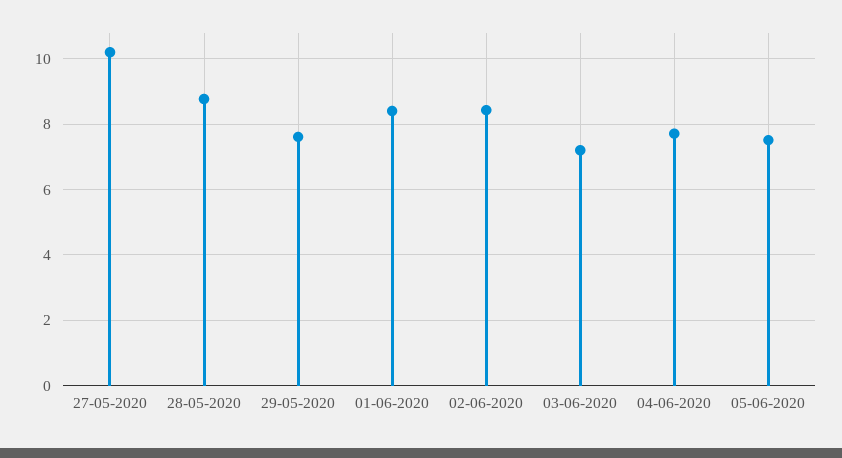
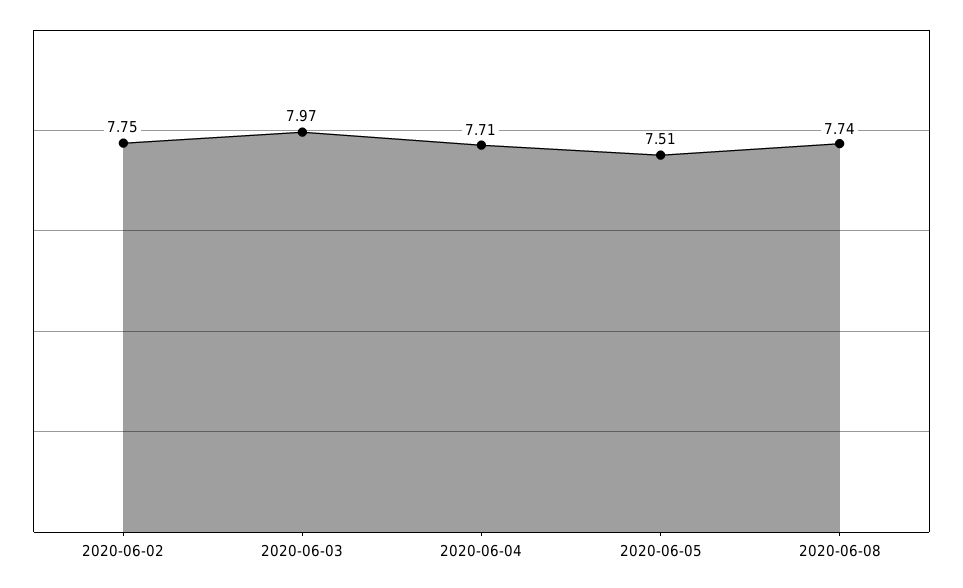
27-05-2020: 10.2 -> none
28-05-2020: 8.8 -> none
29-05-2020: 7.6 -> none
01-06-2020: 8.4 -> none
02-06-2020: 8.4 -> 7.75
03-06-2020: 7.2 -> 7.97
2020-06-08: none -> 7.74

